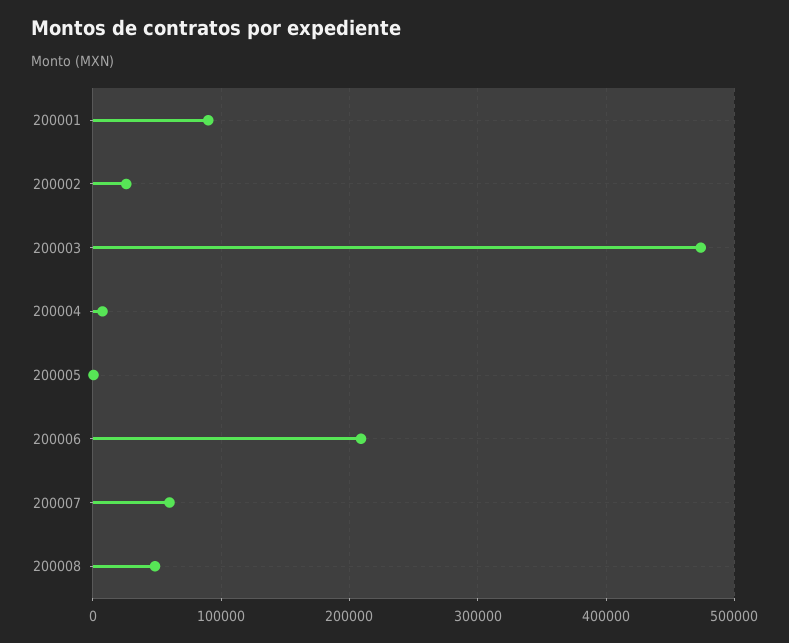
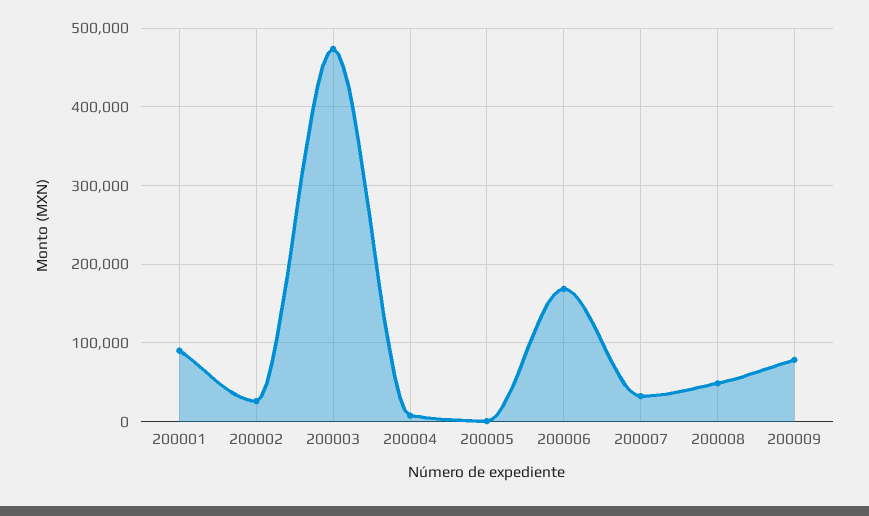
200006: 210000 -> 170000
200007: 60000 -> 30000
200009: none -> 80000

